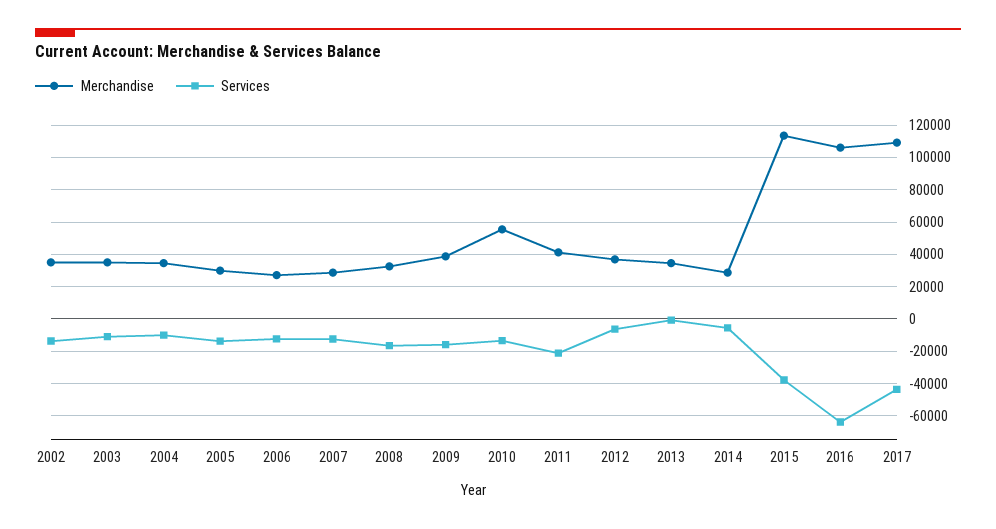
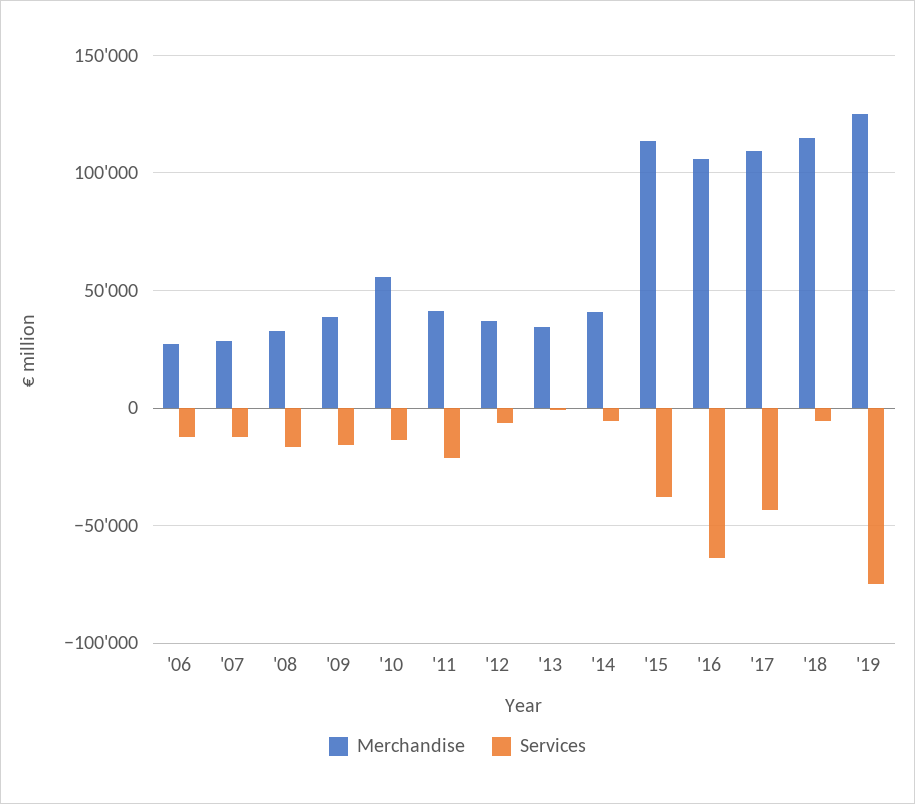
Merchandise, 2002: 35000 -> none
Services, 2002: -15000 -> none
Merchandise, 2003: 35000 -> none
Services, 2003: -10000 -> none
Merchandise, 2004: 35000 -> none
Services, 2004: -10000 -> none
Merchandise, 2005: 30000 -> none
Services, 2005: -15000 -> none
Merchandise, 2014: 30000 -> 40000
Merchandise, '18: none -> 115000
Services, '18: none -> -5000
Merchandise, '19: none -> 125000
Services, '19: none -> -75000

